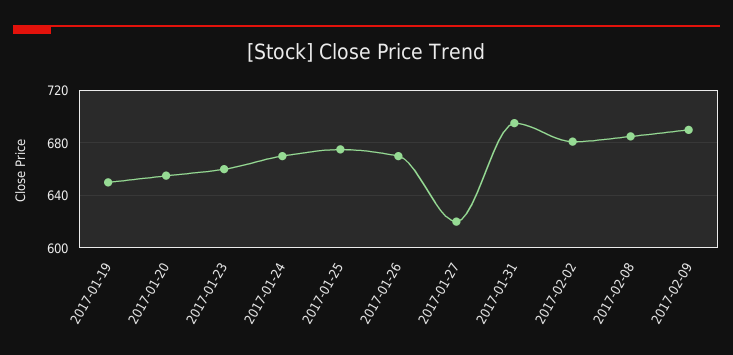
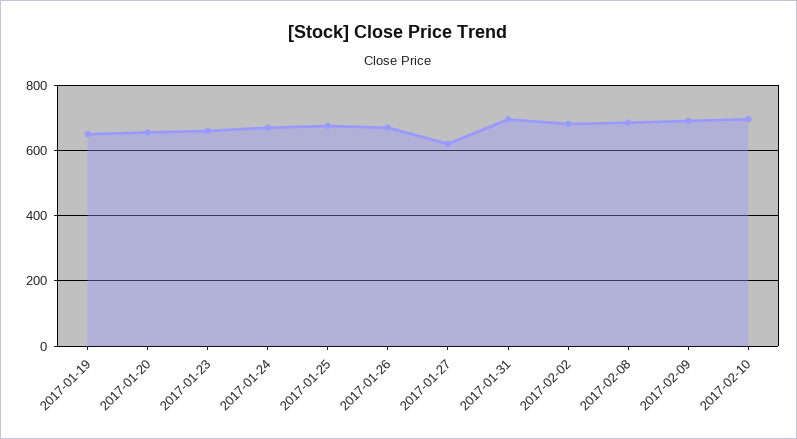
2017-02-10: none -> 700

